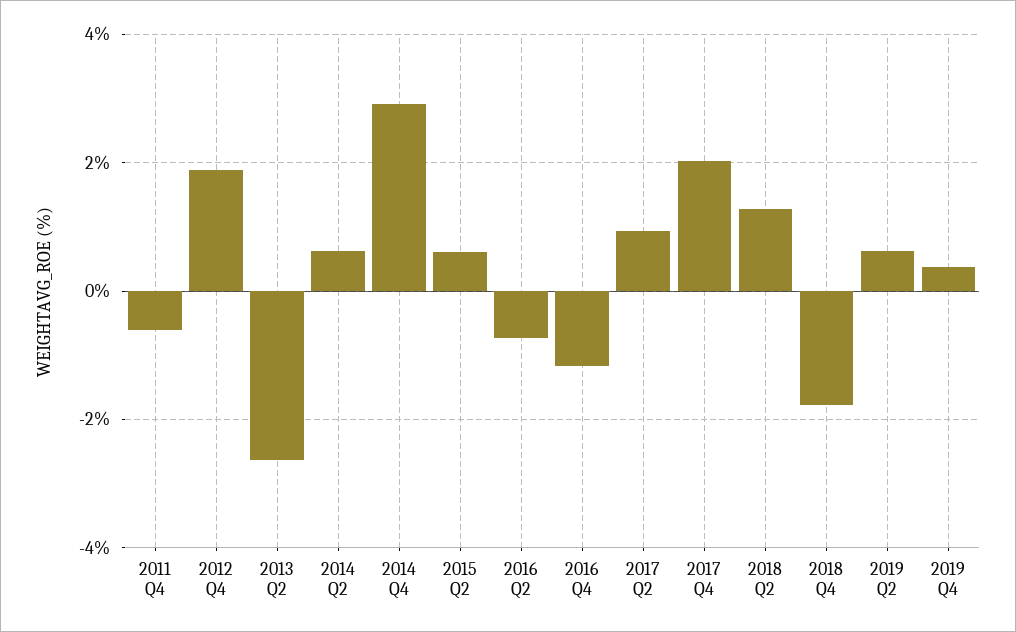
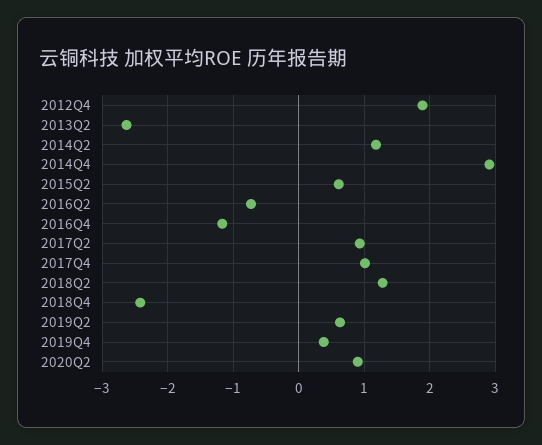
2011 Q4: -0.6 -> none
2014 Q2: 0.6 -> 1.2
2017 Q4: 2 -> 1
2018 Q4: -1.8 -> -2.4
2020Q2: none -> 0.9

